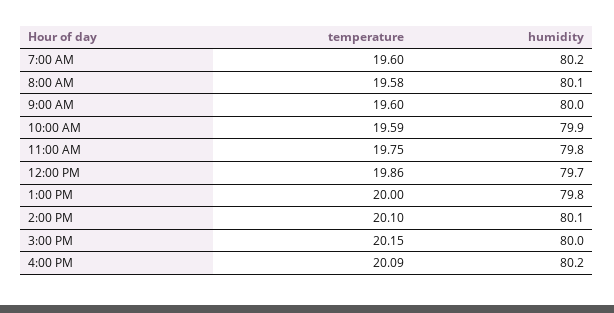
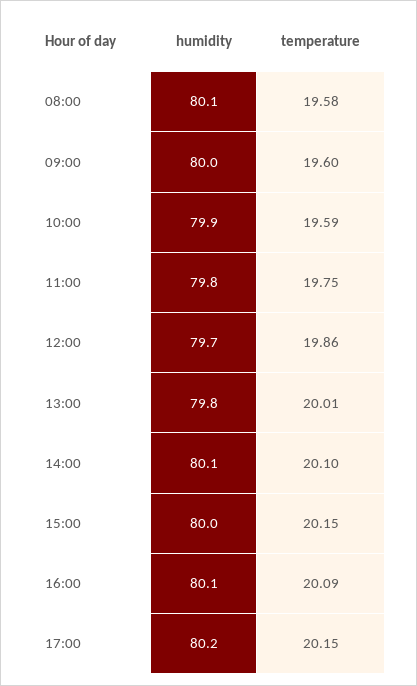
temperature, 7:00 AM: 19.6 -> none
humidity, 7:00 AM: 80.2 -> none
temperature, 1:00 PM: 20 -> 20.01
humidity, 4:00 PM: 80.2 -> 80.1
humidity, 17:00: none -> 80.2
temperature, 17:00: none -> 20.15

